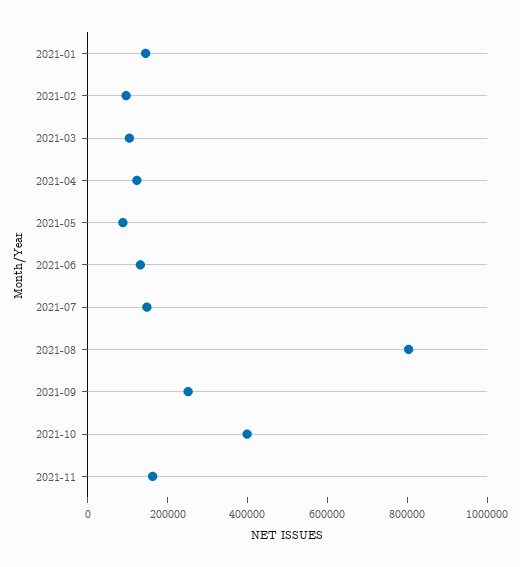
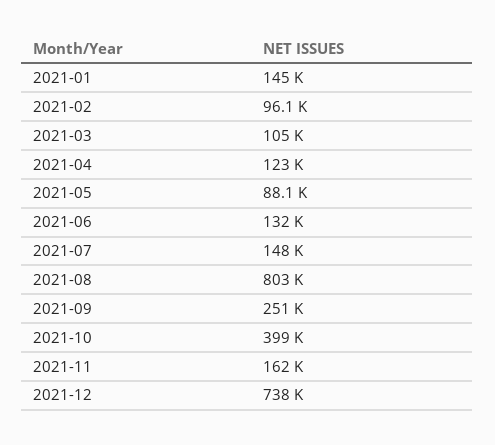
2021-12: none -> 738000

